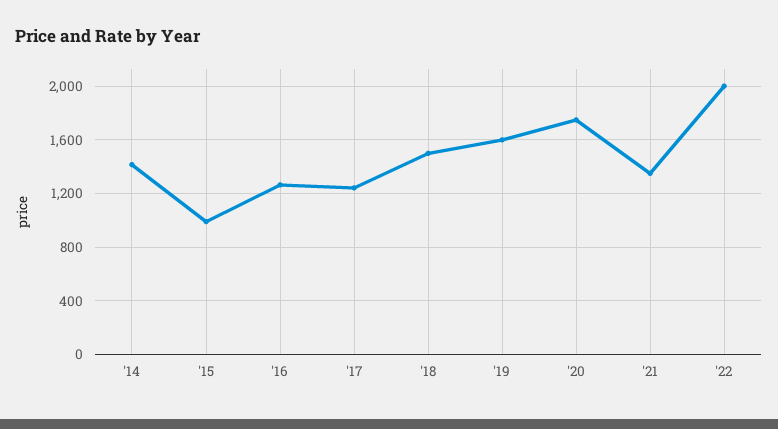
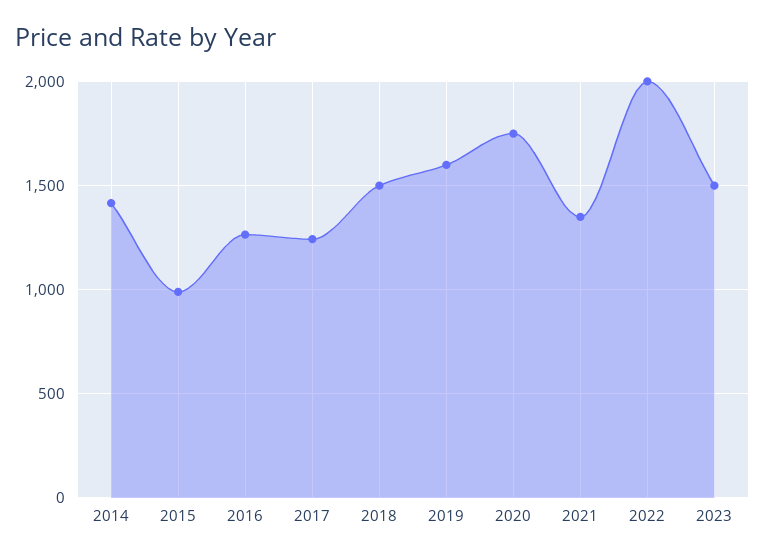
2023: none -> 1500

